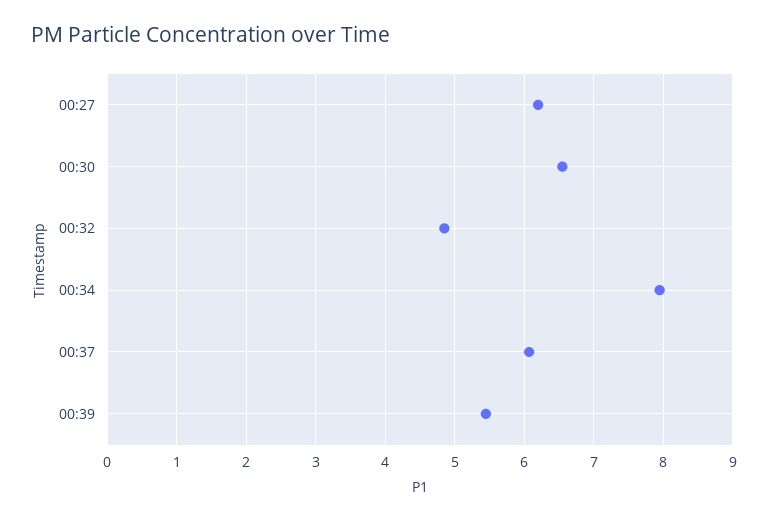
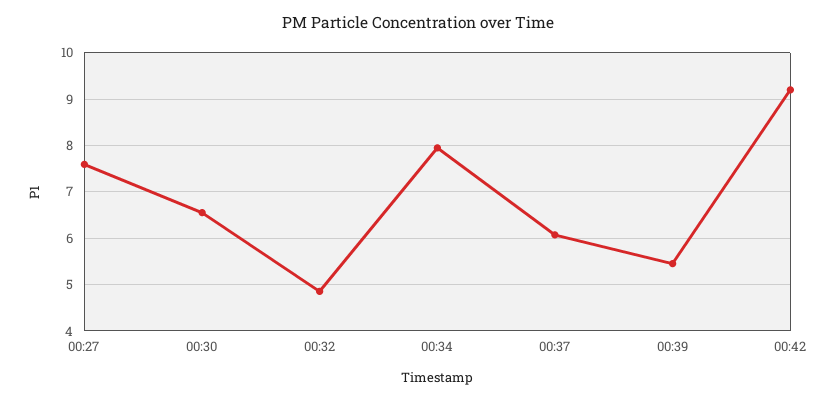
00:27: 6.2 -> 7.6
00:42: none -> 9.2

